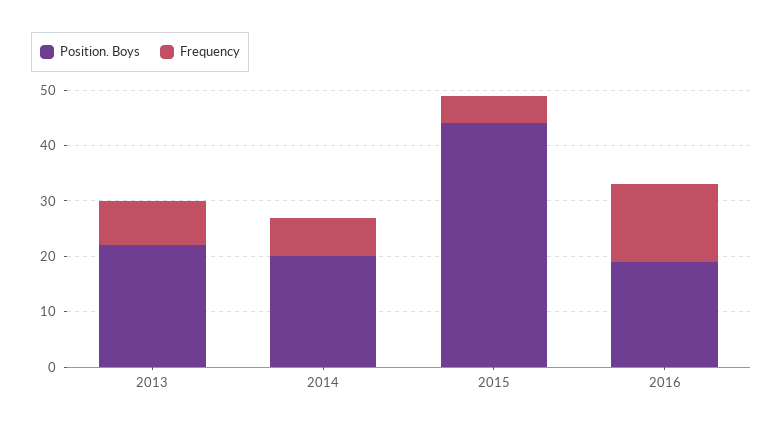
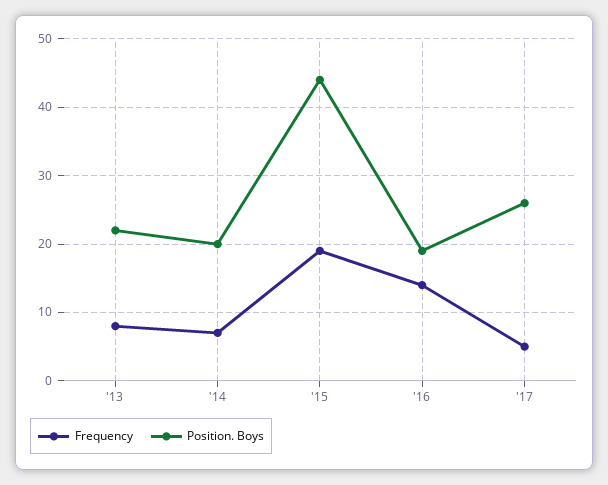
Frequency, 2015: 5 -> 19
Frequency, '17: none -> 5
Position. Boys, '17: none -> 26

